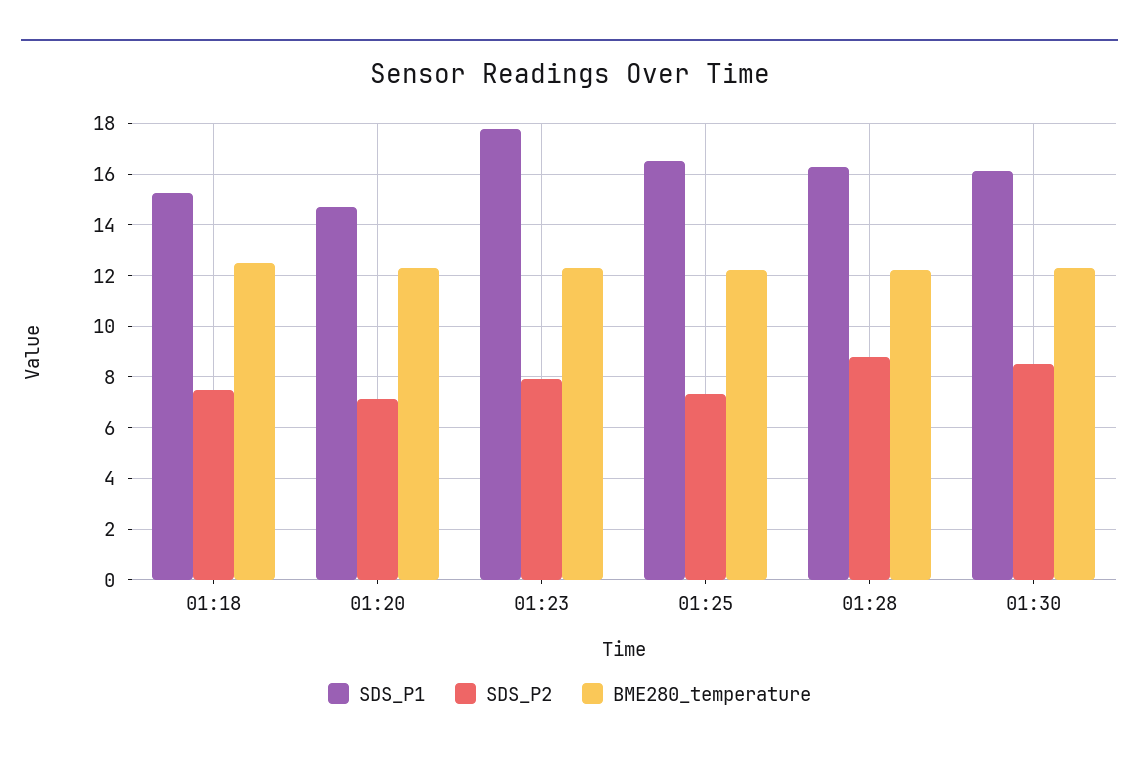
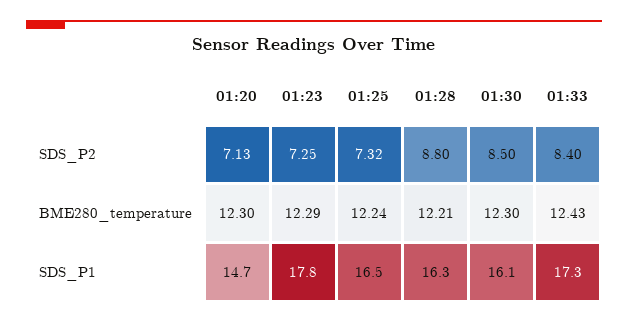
SDS_P1, 01:18: 15.25 -> none
SDS_P2, 01:18: 7.5 -> none
BME280_temperature, 01:18: 12.5 -> none
SDS_P2, 01:23: 8 -> 7.25
SDS_P2, 01:33: none -> 8.4
BME280_temperature, 01:33: none -> 12.43
SDS_P1, 01:33: none -> 17.3

